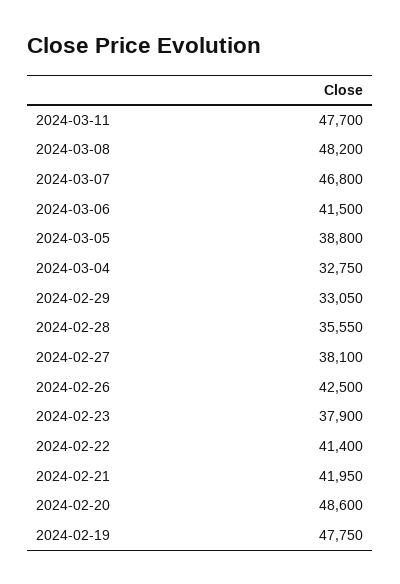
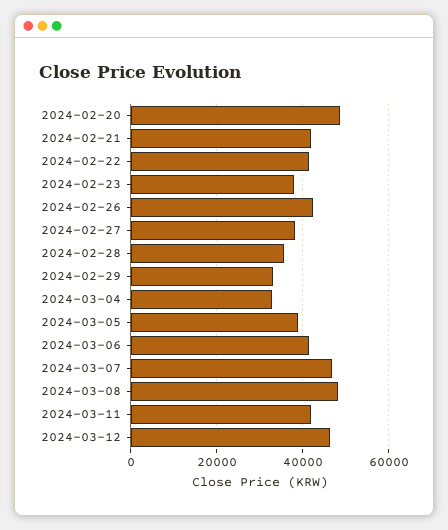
2024-03-11: 47700 -> 42000
2024-02-19: 47750 -> none
2024-03-12: none -> 46000

